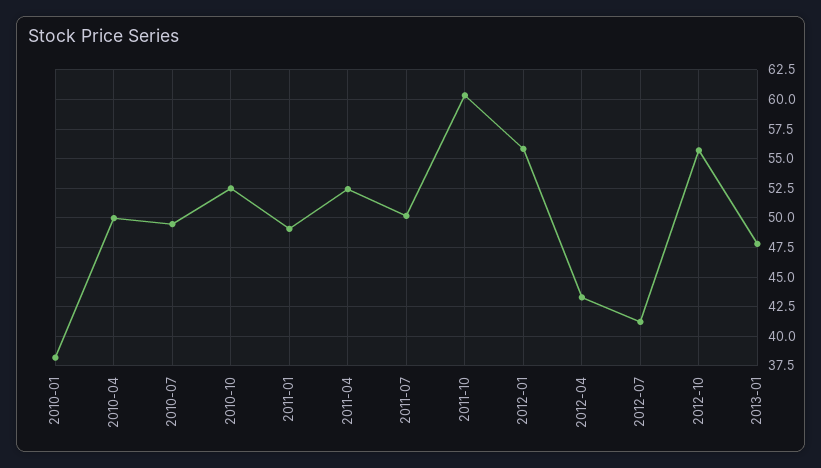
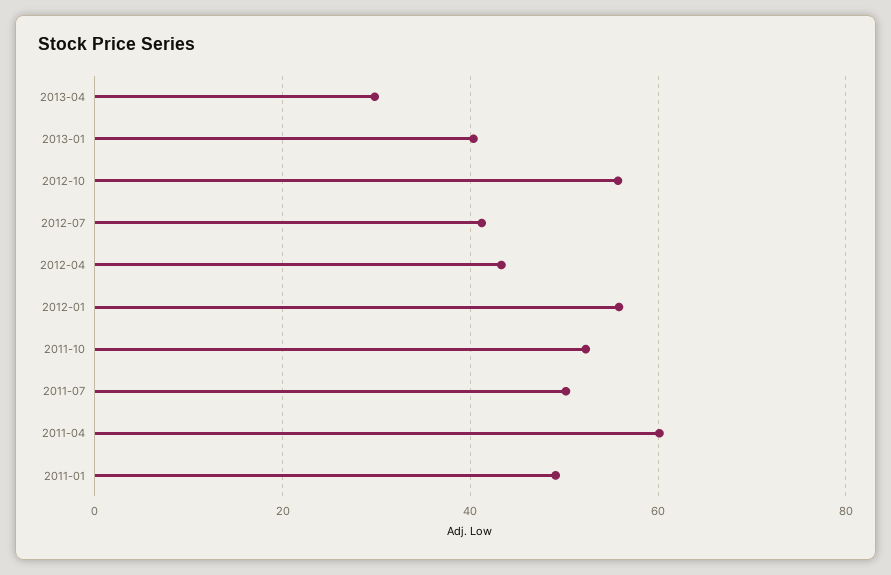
2010-01: 37.5 -> none
2010-04: 50 -> none
2010-07: 50 -> none
2010-10: 52.5 -> none
2011-04: 52.5 -> 60
2011-10: 60 -> 52
2013-01: 47.5 -> 40
2013-04: none -> 30

